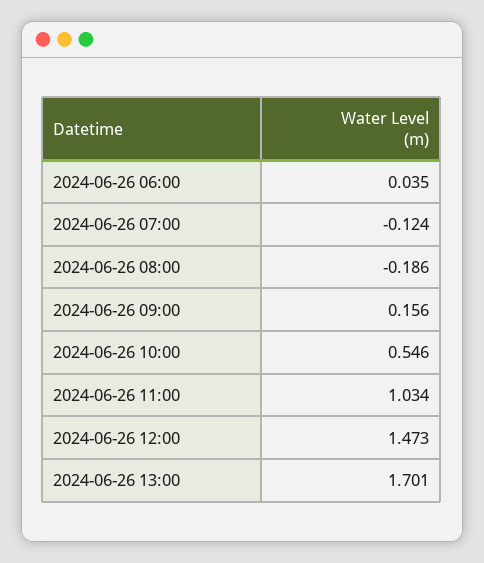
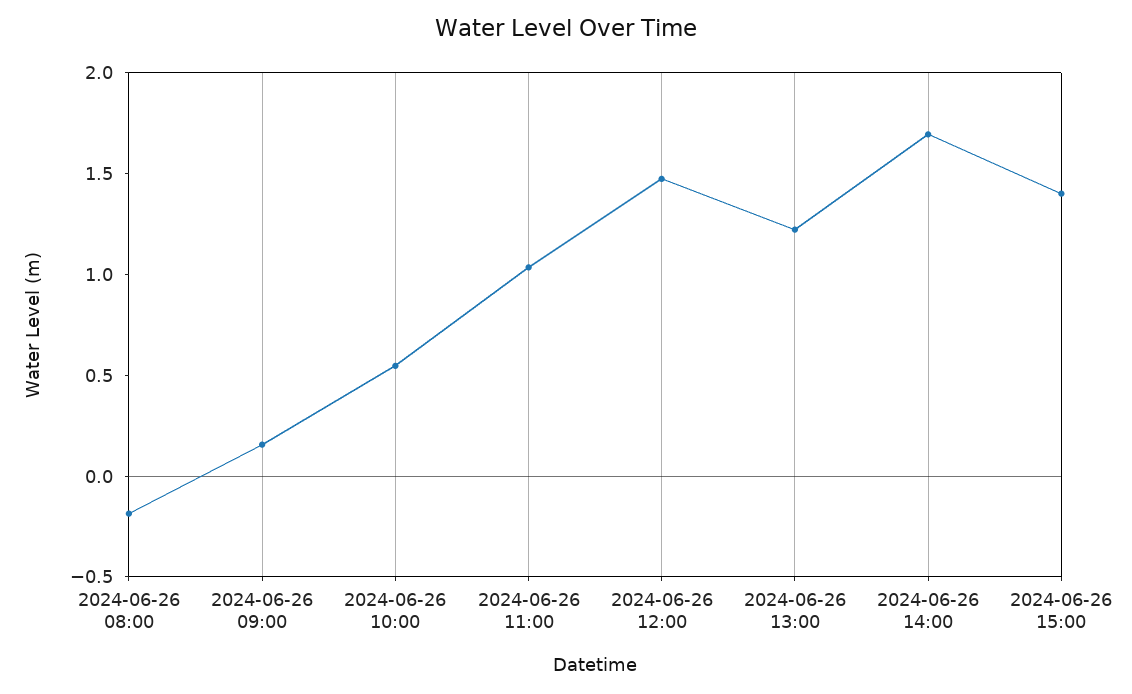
2024-06-26 06:00: 0.035 -> none
2024-06-26 07:00: -0.124 -> none
2024-06-26 13:00: 1.701 -> 1.2
2024-06-26 14:00: none -> 1.7
2024-06-26 15:00: none -> 1.4

